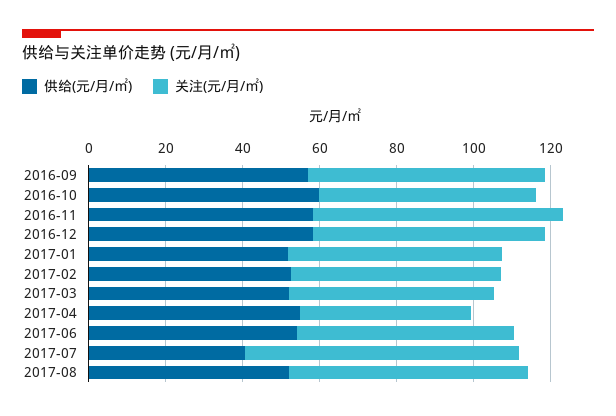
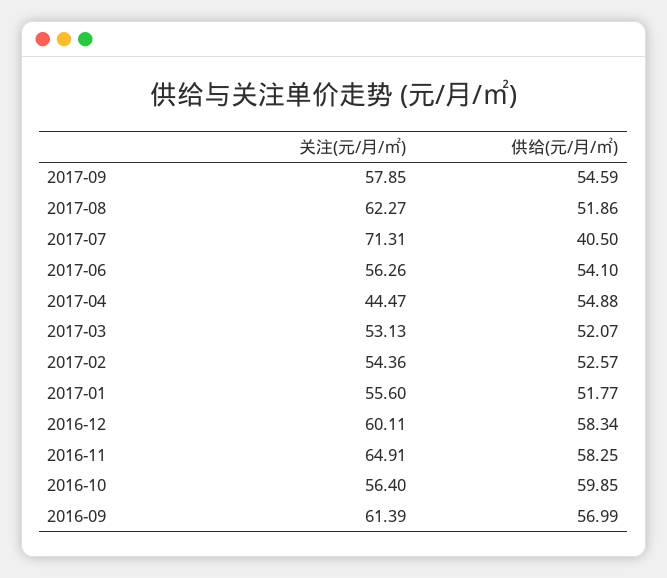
关注(元/月/㎡), 2017-09: none -> 57.85
供给(元/月/㎡), 2017-09: none -> 54.59

